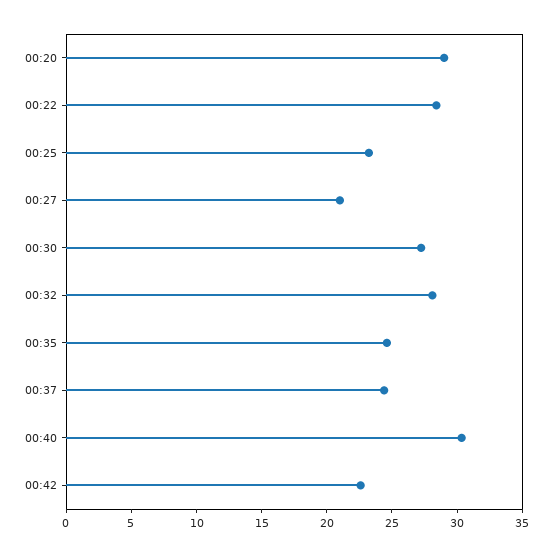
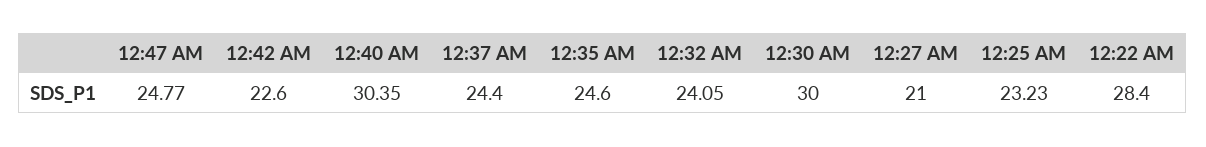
00:20: 29 -> none
00:30: 27 -> 30
00:32: 28 -> 24.05
12:47 AM: none -> 24.77

